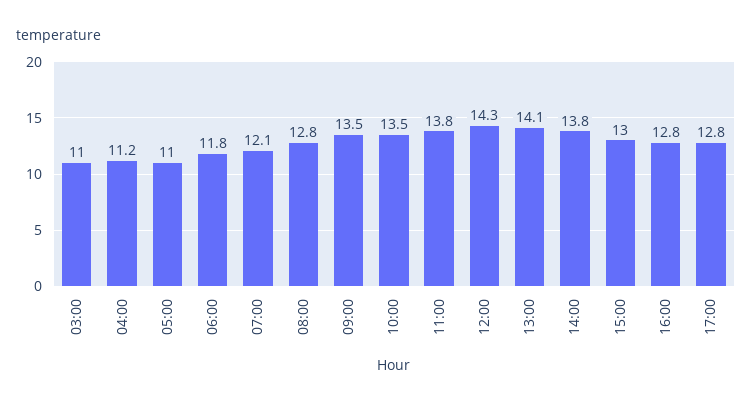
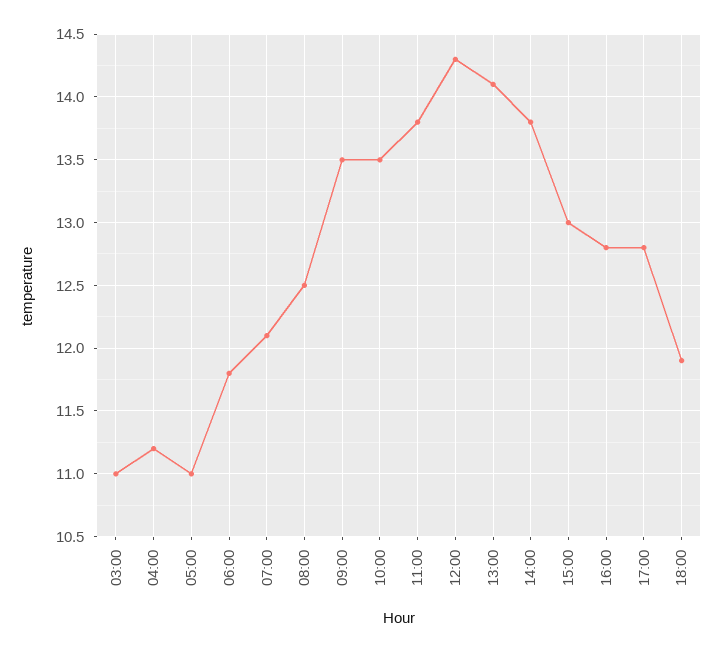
08:00: 12.8 -> 12.5
18:00: none -> 11.9

